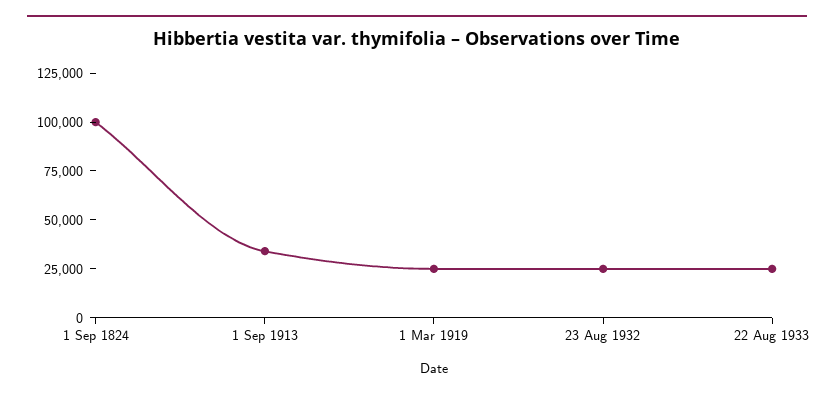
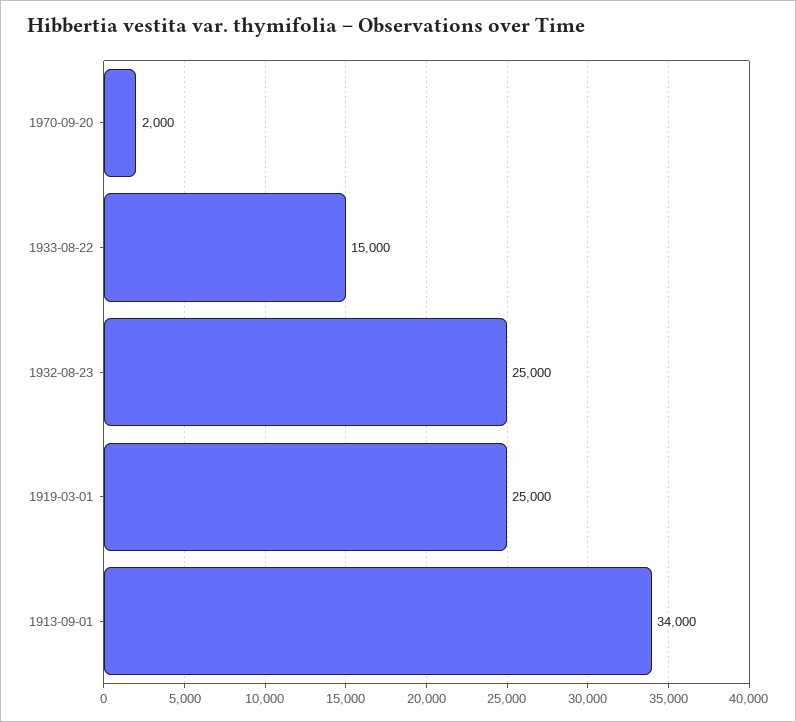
1 Sep 1824: 100000 -> none
22 Aug 1933: 25000 -> 15000
1970-09-20: none -> 2000

